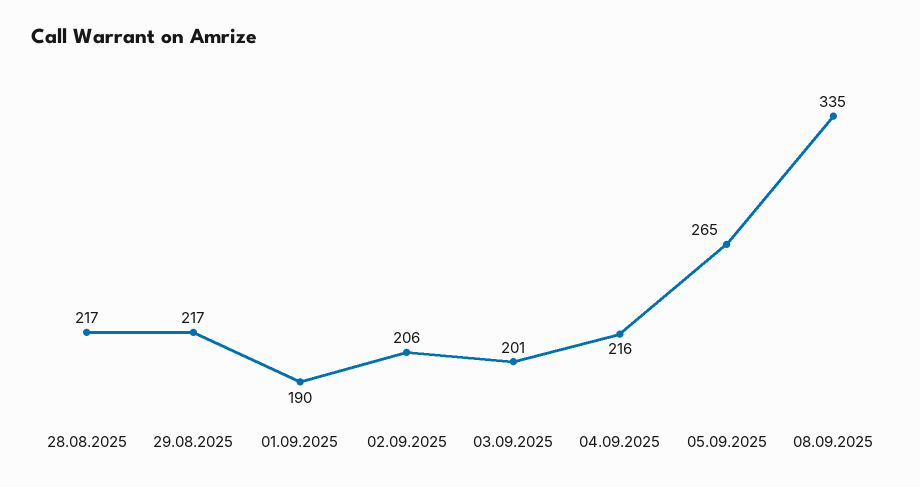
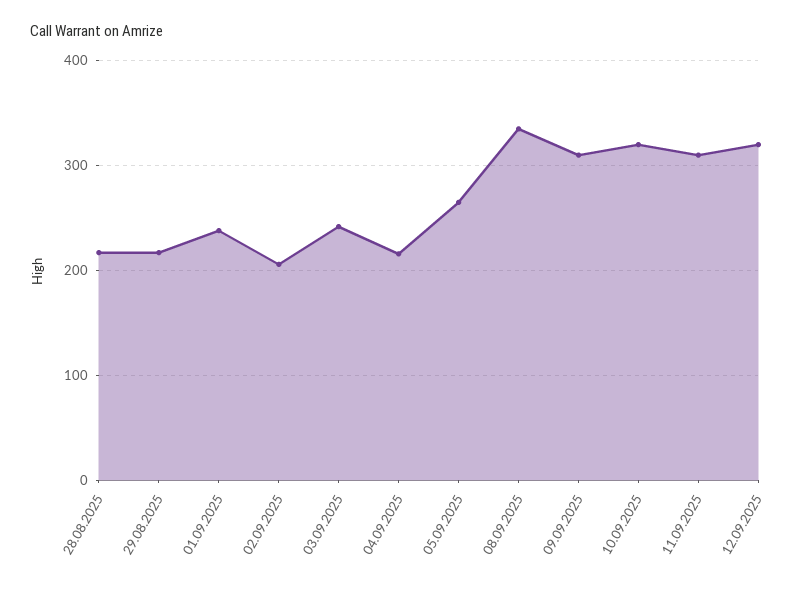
01.09.2025: 190 -> 240
03.09.2025: 201 -> 240
09.09.2025: none -> 310
10.09.2025: none -> 320
11.09.2025: none -> 310
12.09.2025: none -> 320

